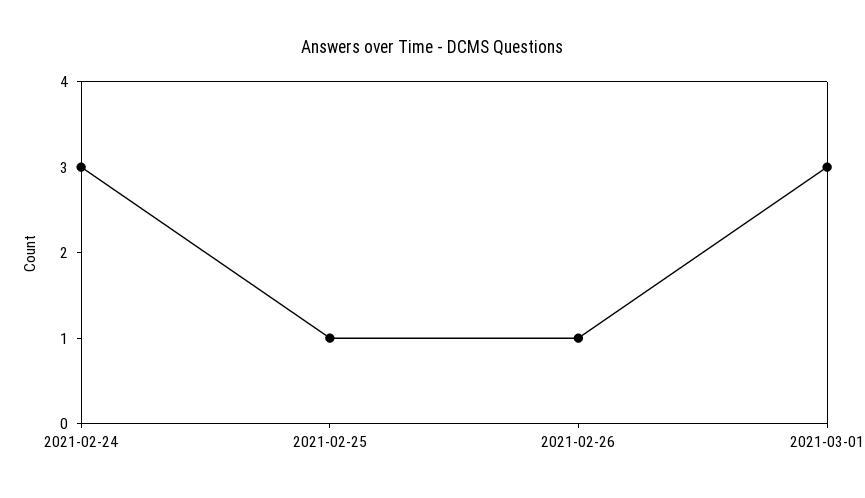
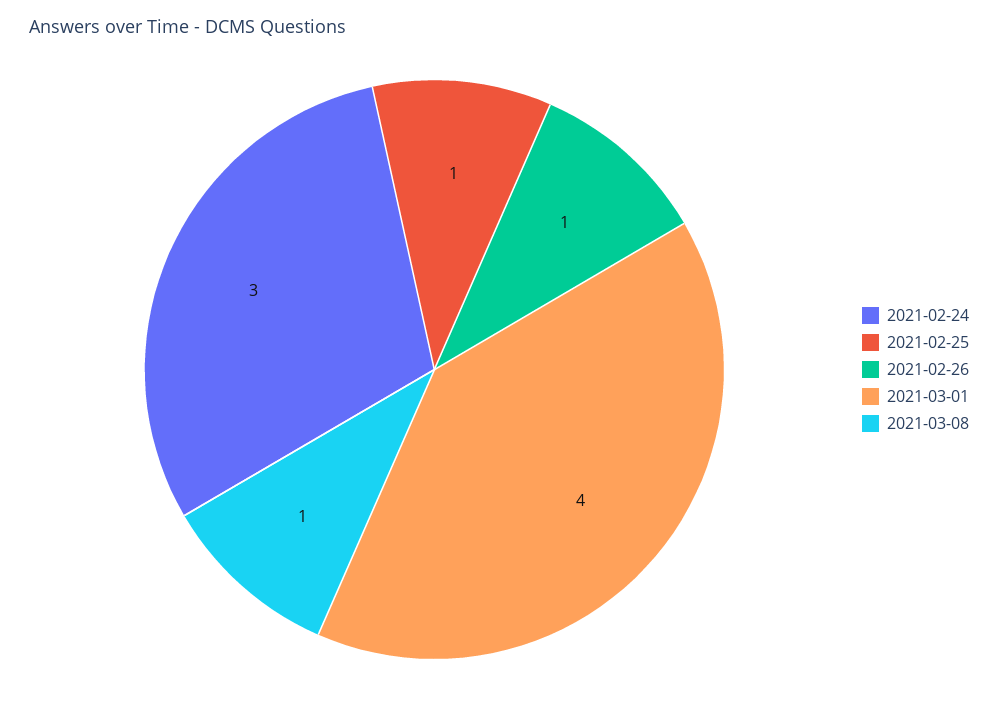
2021-03-01: 3 -> 4
2021-03-08: none -> 1

